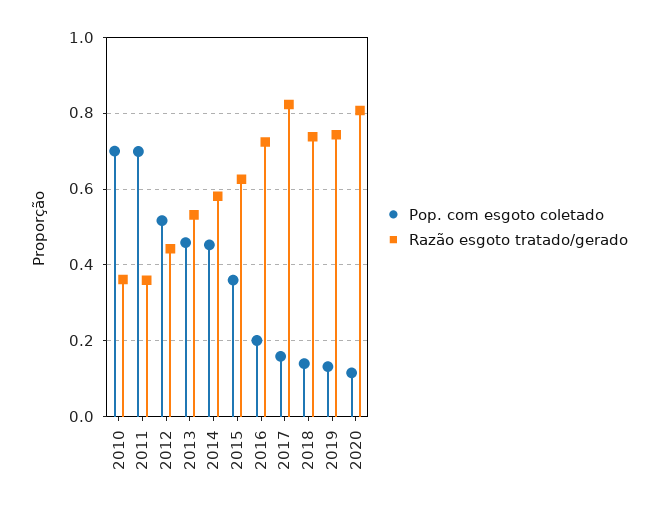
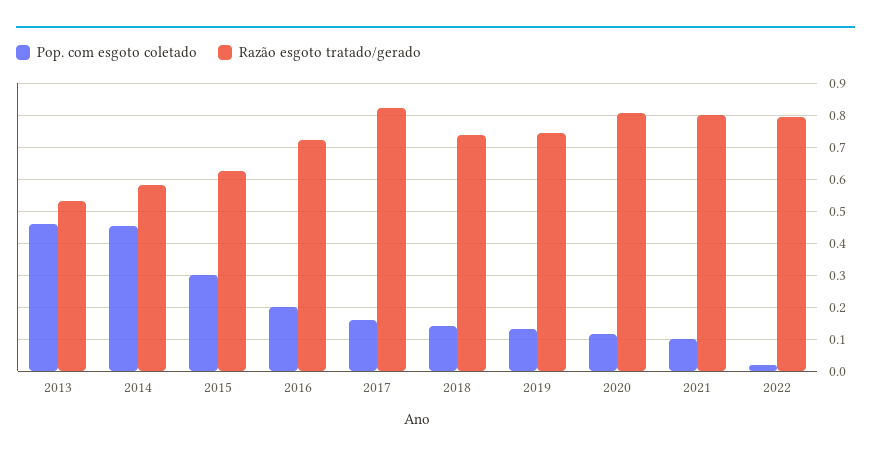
Pop. com esgoto coletado, 2010: 0.7 -> none
Razão esgoto tratado/gerado, 2010: 0.36 -> none
Pop. com esgoto coletado, 2011: 0.7 -> none
Razão esgoto tratado/gerado, 2011: 0.36 -> none
Pop. com esgoto coletado, 2012: 0.52 -> none
Razão esgoto tratado/gerado, 2012: 0.44 -> none
Pop. com esgoto coletado, 2015: 0.36 -> 0.3
Pop. com esgoto coletado, 2021: none -> 0.1
Razão esgoto tratado/gerado, 2021: none -> 0.8
Pop. com esgoto coletado, 2022: none -> 0.02
Razão esgoto tratado/gerado, 2022: none -> 0.8

